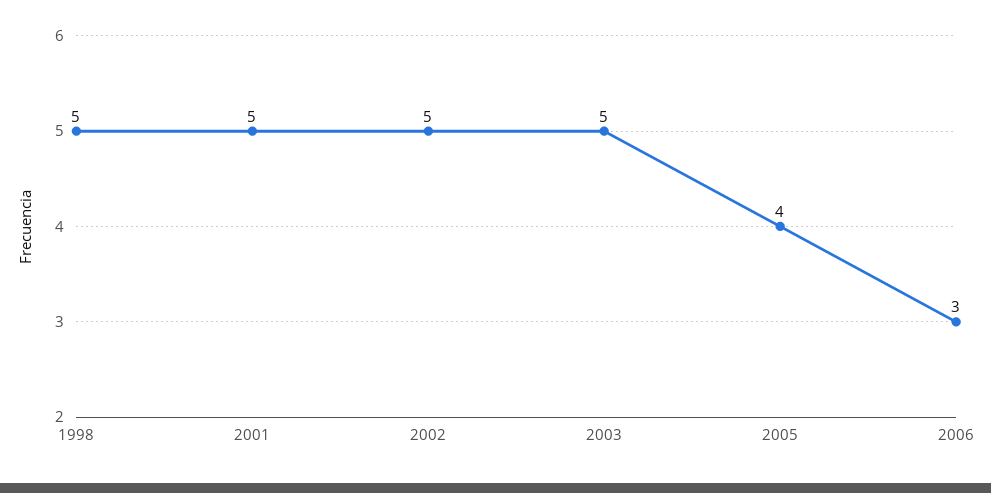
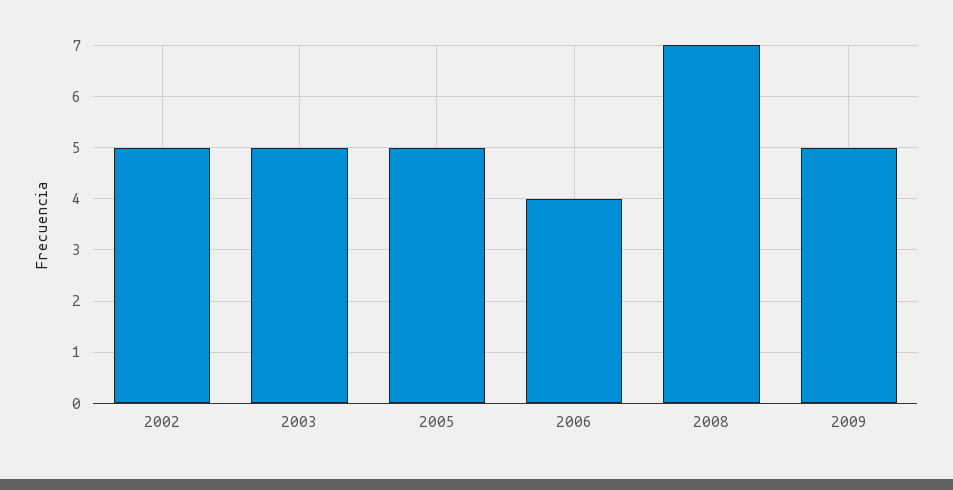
1998: 5 -> none
2001: 5 -> none
2005: 4 -> 5
2006: 3 -> 4
2008: none -> 7
2009: none -> 5

